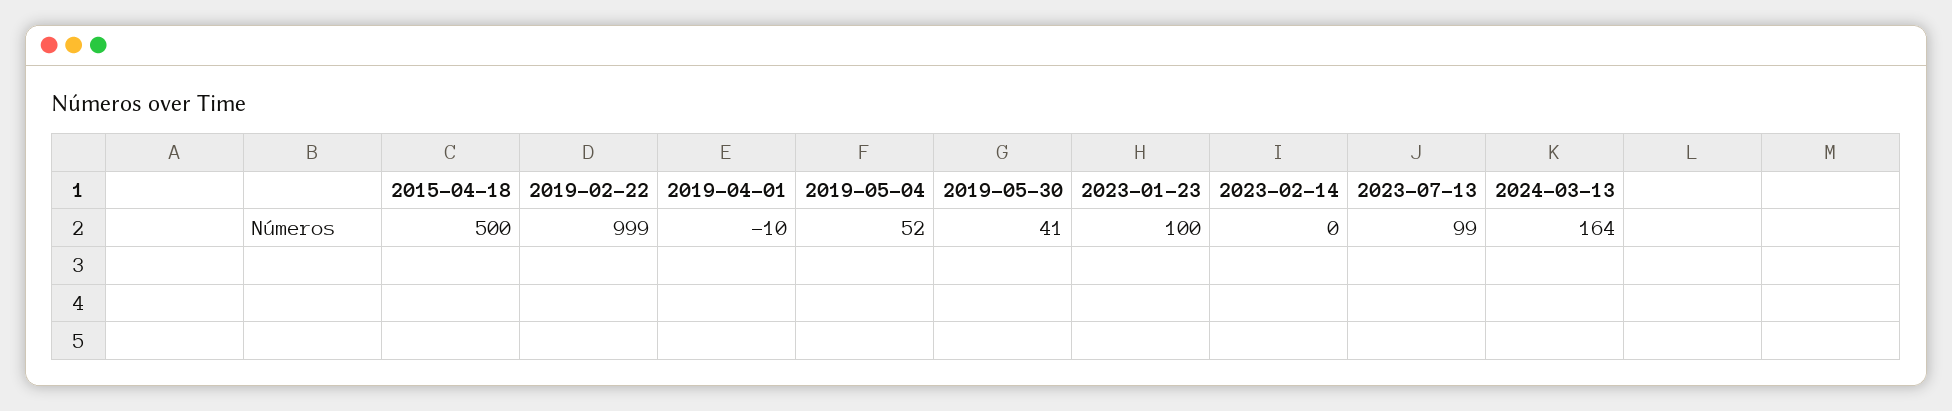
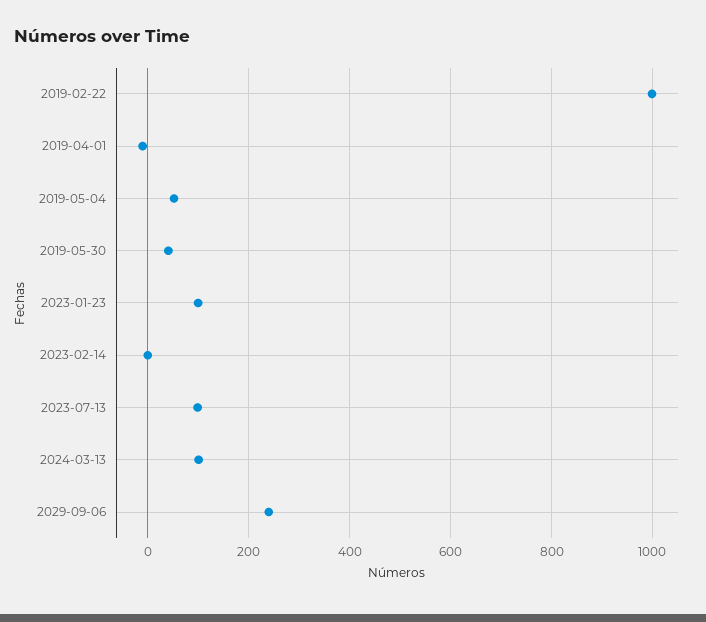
2015-04-18: 500 -> none
2024-03-13: 164 -> 100
2029-09-06: none -> 240

